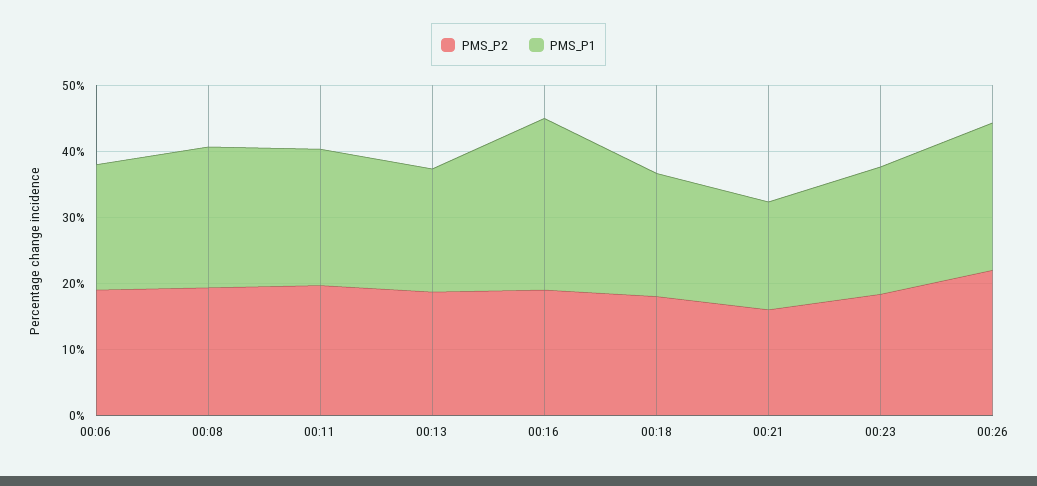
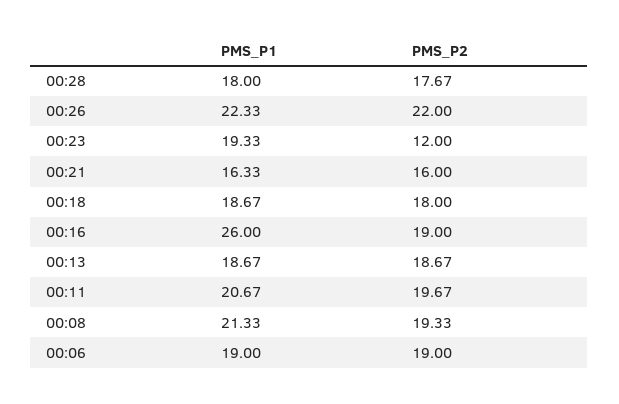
PMS_P2, 00:23: 18 -> 12
PMS_P1, 00:28: none -> 18
PMS_P2, 00:28: none -> 17.67

